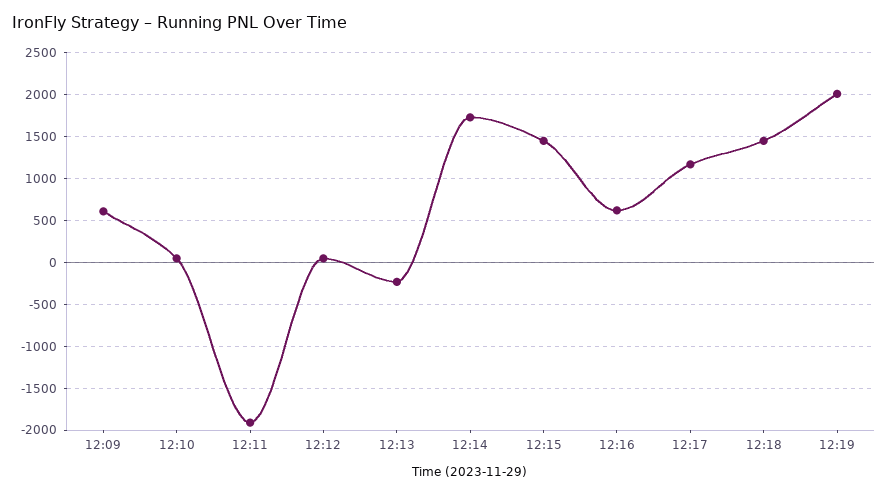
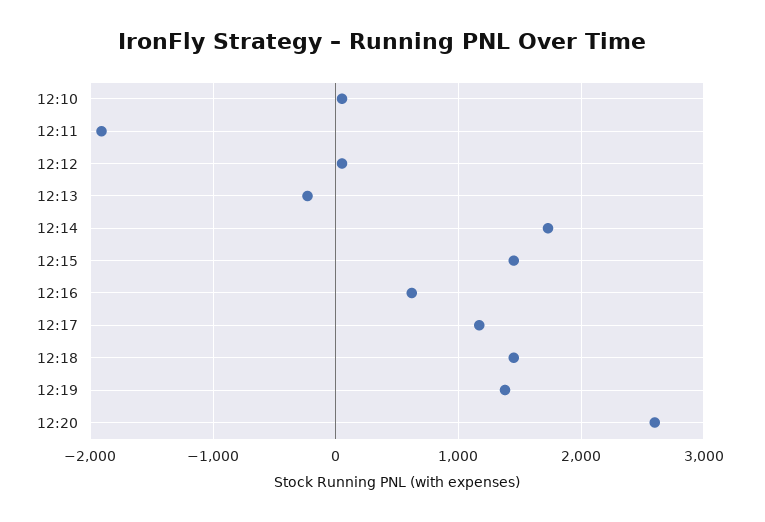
12:09: 600 -> none
12:19: 2000 -> 1400
12:20: none -> 2600

